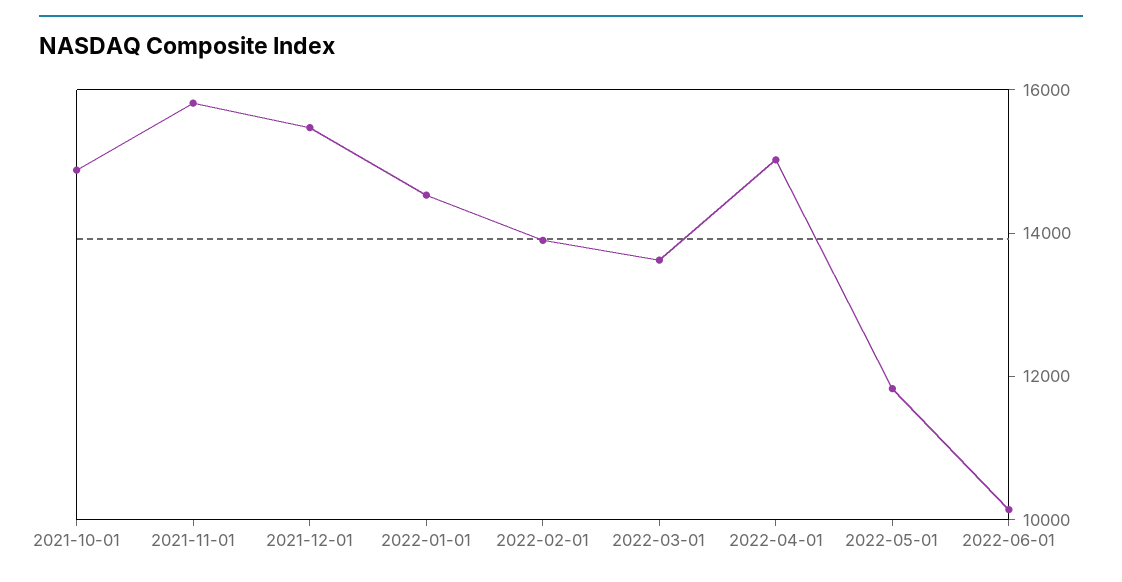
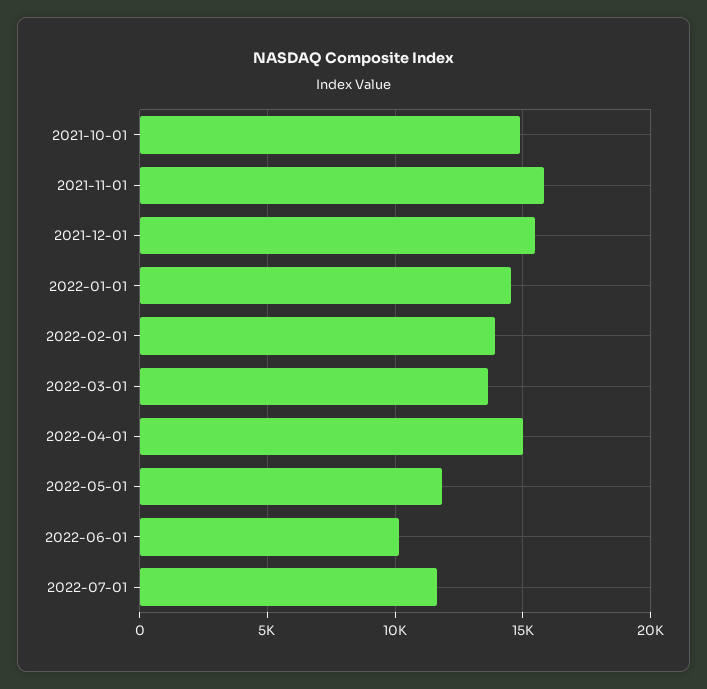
2022-07-01: none -> 11500

